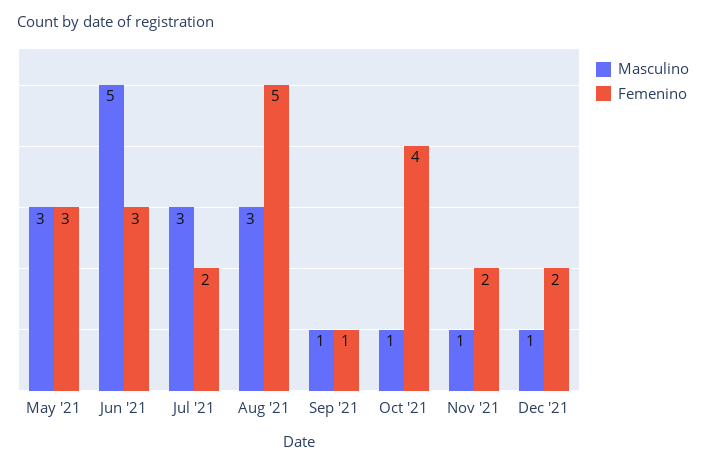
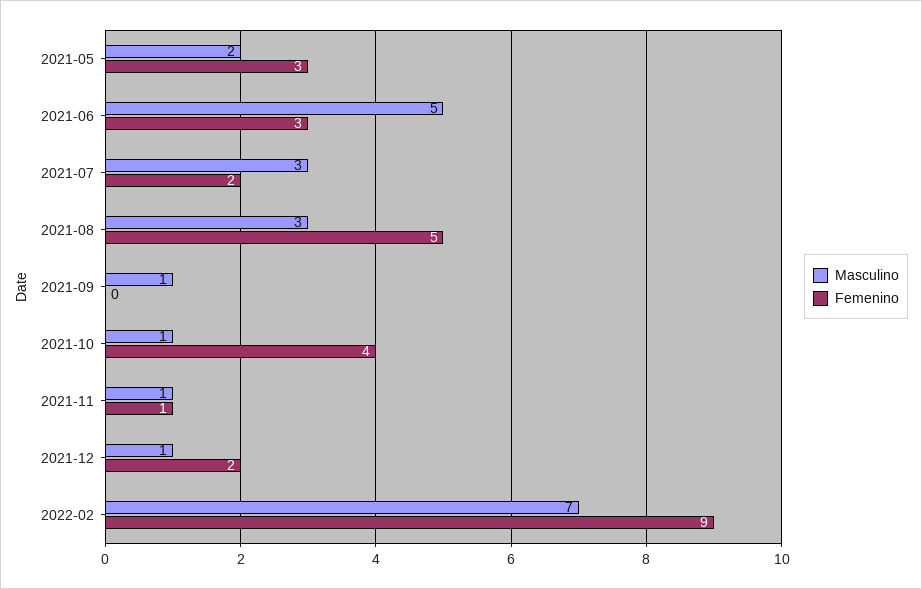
Masculino, May '21: 3 -> 2
Femenino, Sep '21: 1 -> 0
Femenino, Nov '21: 2 -> 1
Masculino, 2022-02: none -> 7
Femenino, 2022-02: none -> 9

